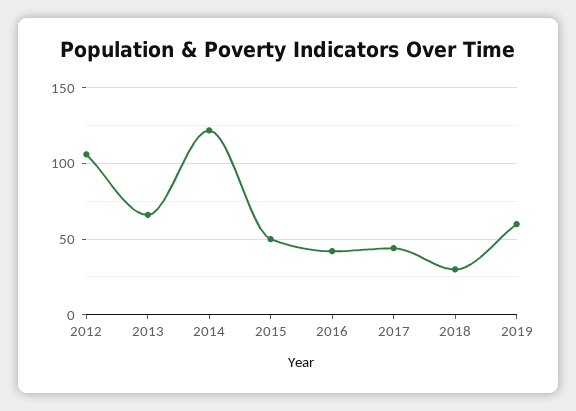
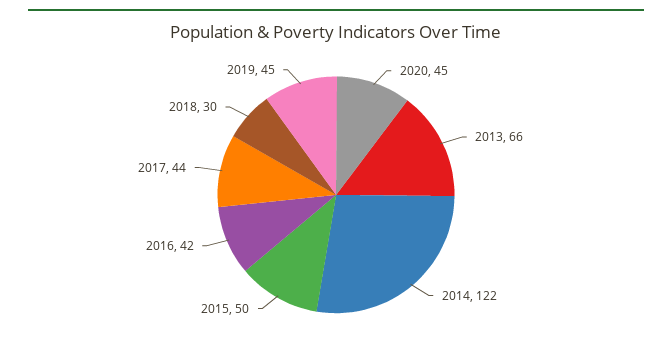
2012: 105 -> none
2019: 60 -> 45
2020: none -> 45

